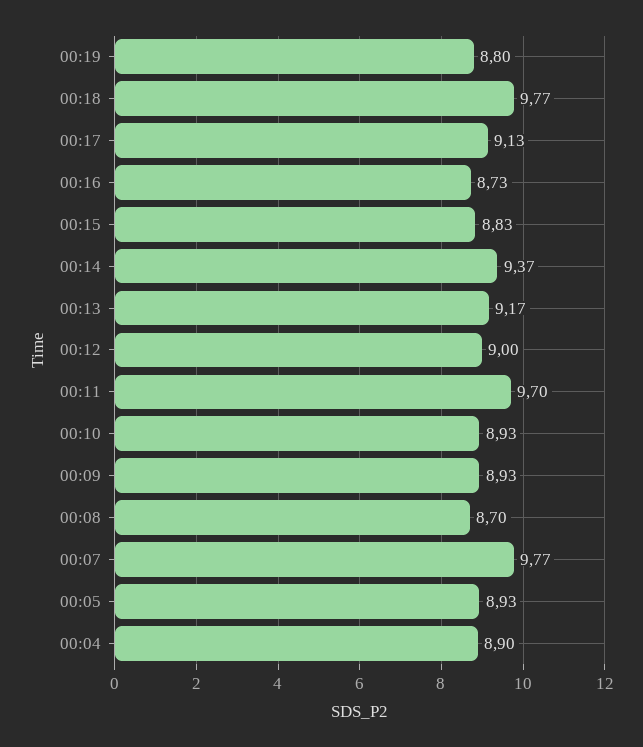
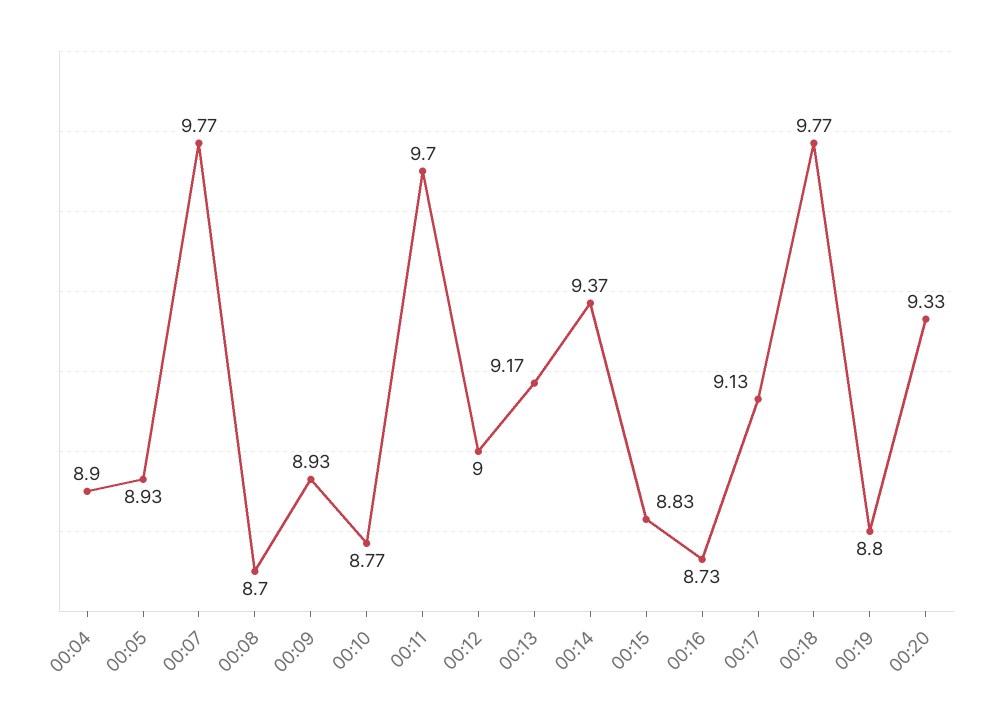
00:10: 8.93 -> 8.77
00:20: none -> 9.33

